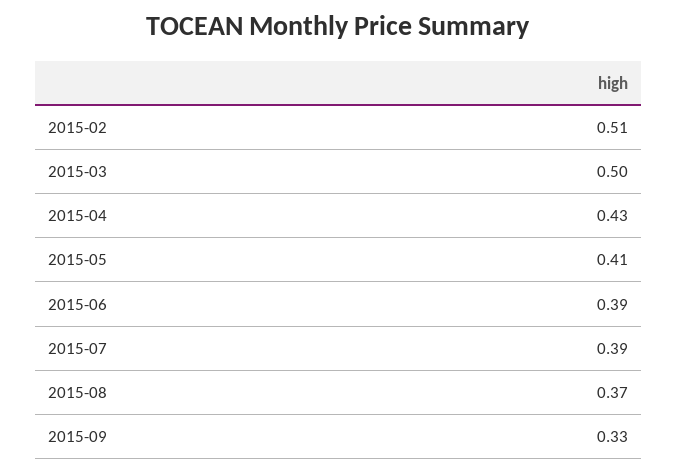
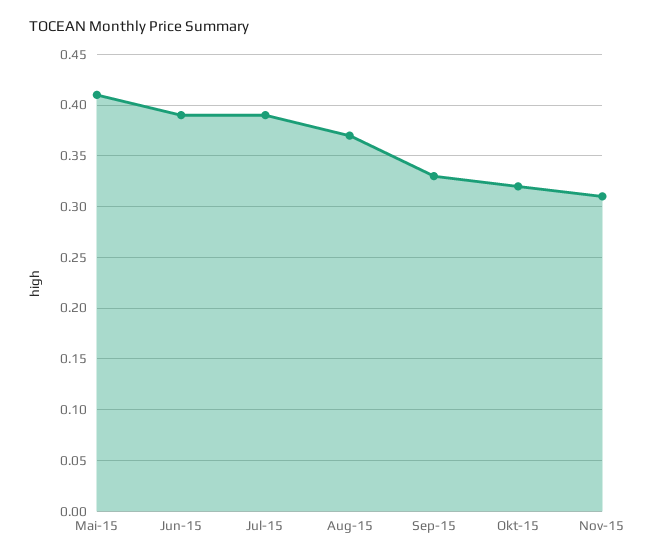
2015-02: 0.51 -> none
2015-03: 0.5 -> none
2015-04: 0.43 -> none
Okt-15: none -> 0.32
Nov-15: none -> 0.31

